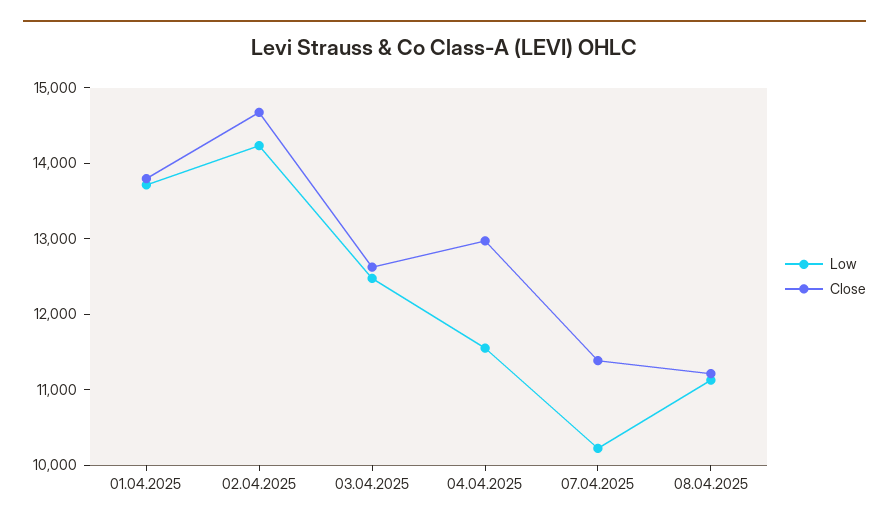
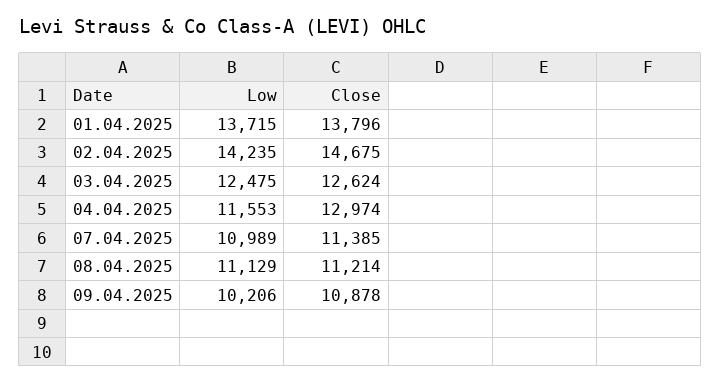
Low, 07.04.2025: 10200 -> 10989
Low, 09.04.2025: none -> 10206
Close, 09.04.2025: none -> 10878

